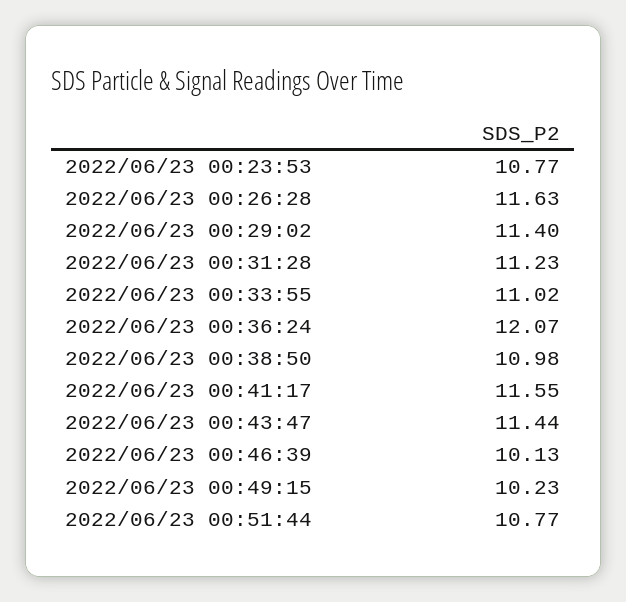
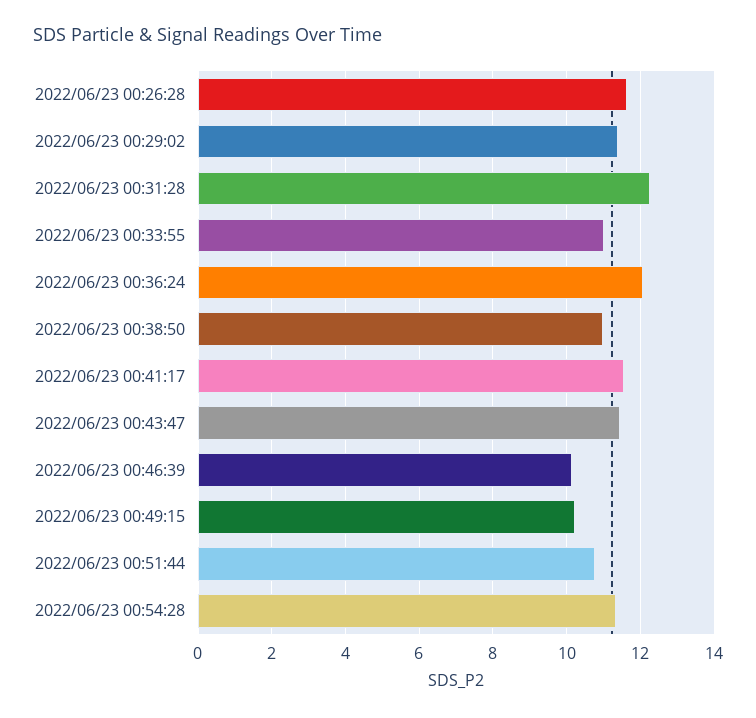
2022/06/23 00:23:53: 10.77 -> none
2022/06/23 00:31:28: 11.23 -> 12.2
2022/06/23 00:54:28: none -> 11.4

